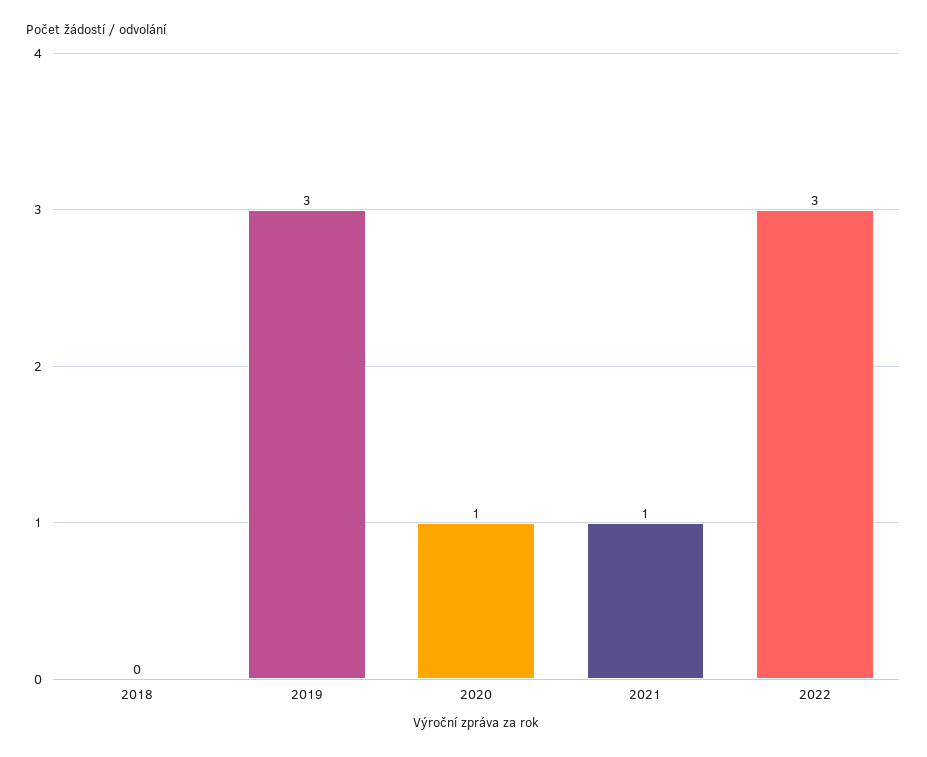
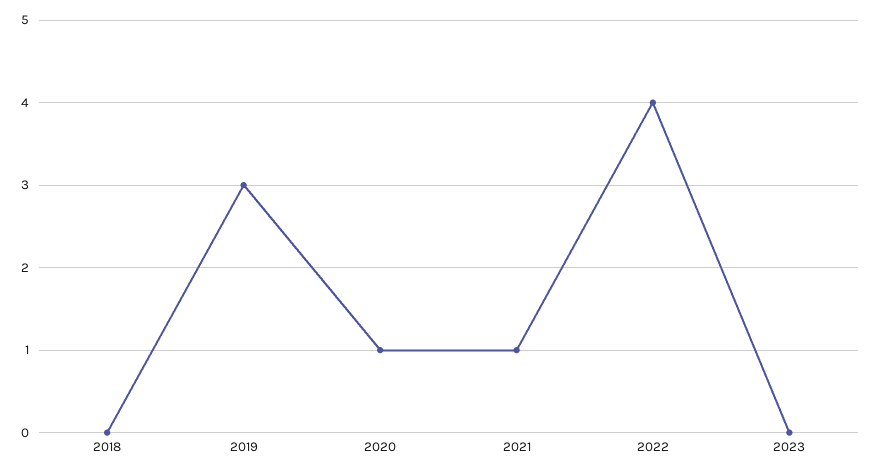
2022: 3 -> 4
2023: none -> 0

